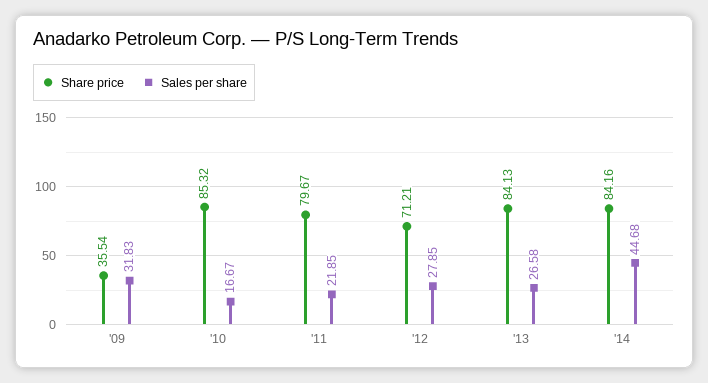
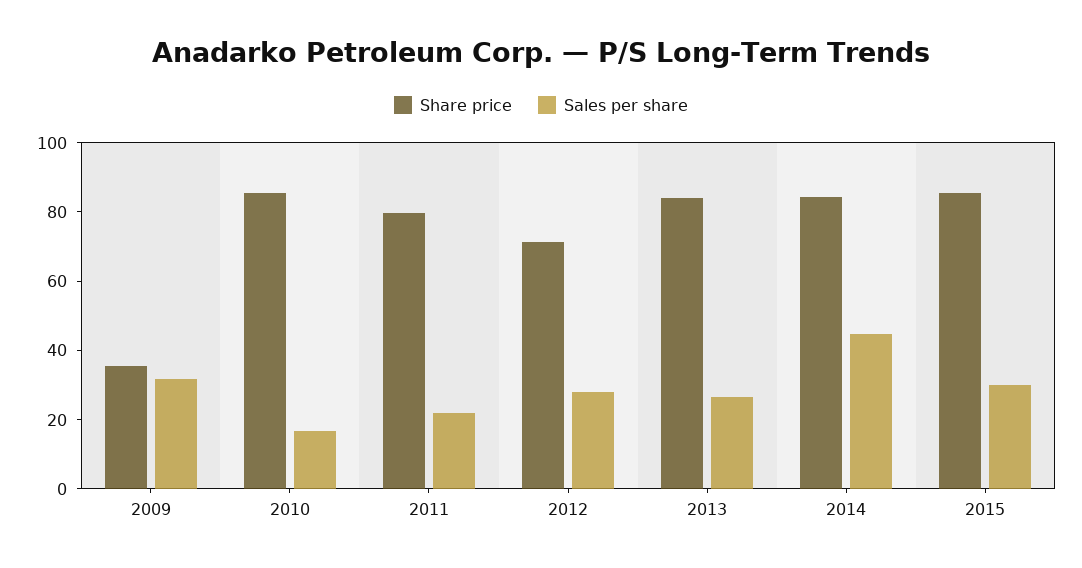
Share price, 2015: none -> 85
Sales per share, 2015: none -> 30

